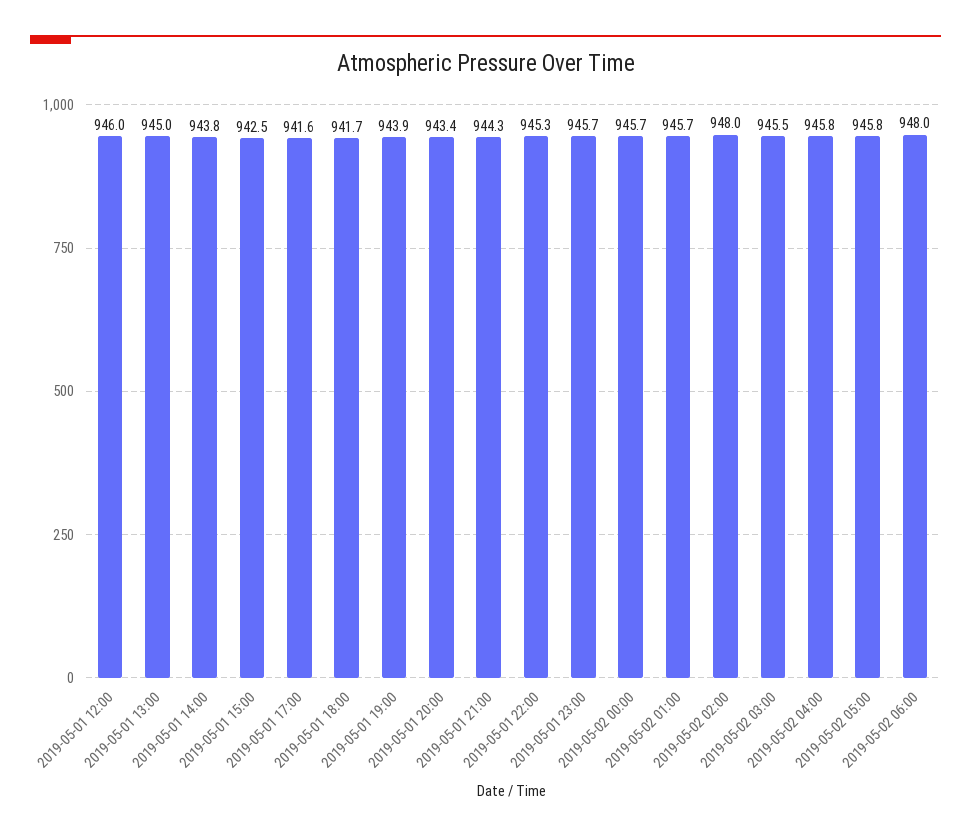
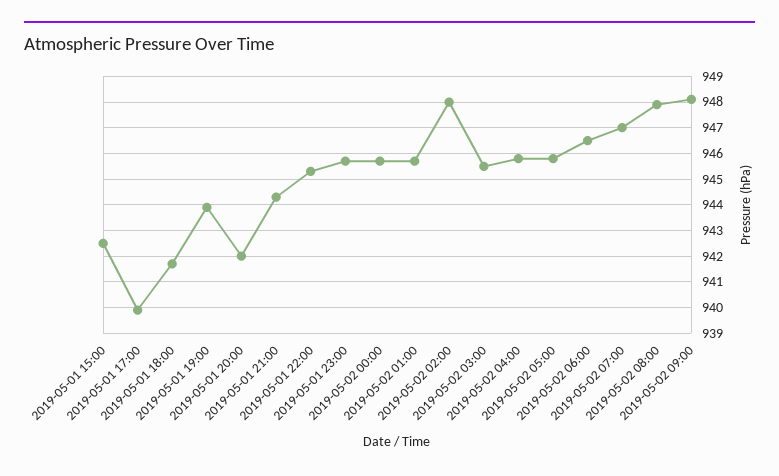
2019-05-01 12:00: 946 -> none
2019-05-01 13:00: 945 -> none
2019-05-01 14:00: 943.8 -> none
2019-05-01 17:00: 941.6 -> 940
2019-05-01 20:00: 943.4 -> 942
2019-05-02 06:00: 948 -> 946.5
2019-05-02 07:00: none -> 947
2019-05-02 08:00: none -> 948
2019-05-02 09:00: none -> 948

